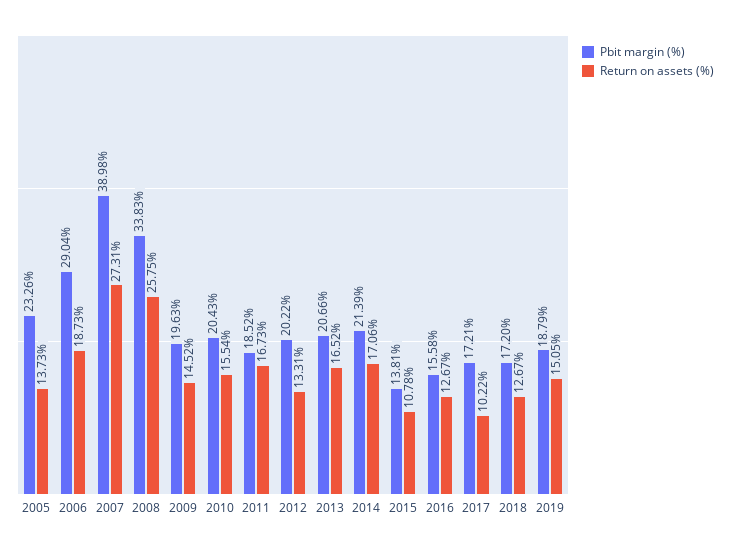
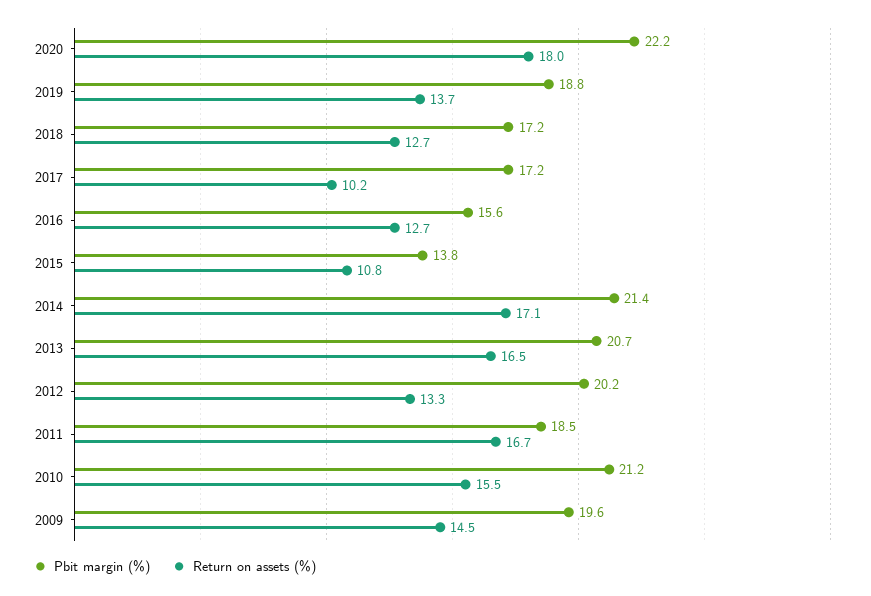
Pbit margin (%), 2005: 23.26 -> none
Return on assets (%), 2005: 13.73 -> none
Pbit margin (%), 2006: 29.04 -> none
Return on assets (%), 2006: 18.73 -> none
Pbit margin (%), 2007: 38.98 -> none
Return on assets (%), 2007: 27.31 -> none
Pbit margin (%), 2008: 33.83 -> none
Return on assets (%), 2008: 25.75 -> none
Pbit margin (%), 2010: 20.43 -> 21.2
Return on assets (%), 2019: 15.05 -> 13.7
Pbit margin (%), 2020: none -> 22.2
Return on assets (%), 2020: none -> 18

